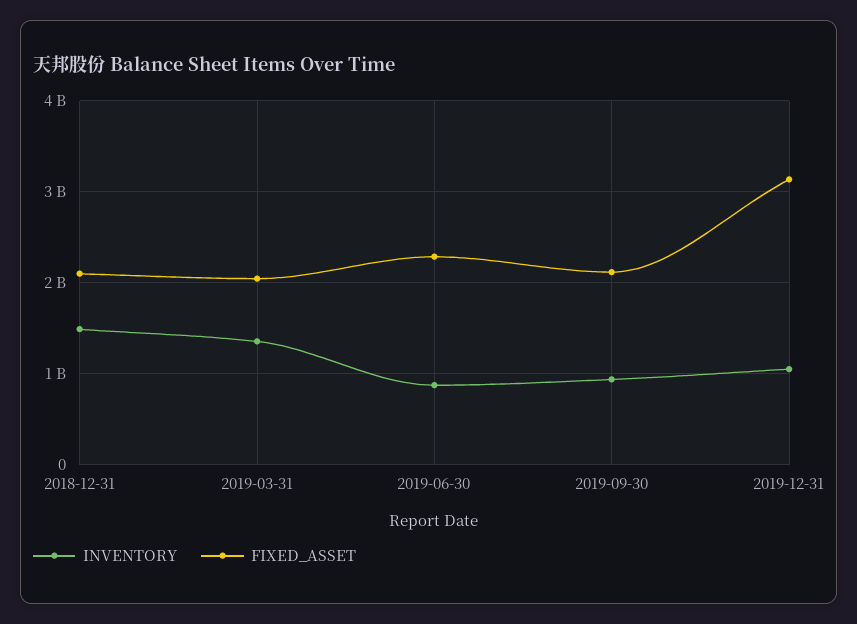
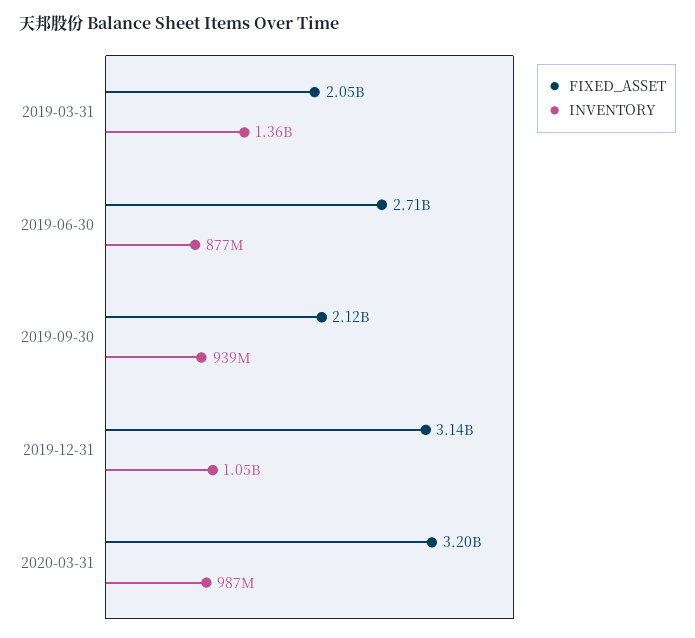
INVENTORY, 2018-12-31: 1500000000 -> none
FIXED_ASSET, 2018-12-31: 2100000000 -> none
FIXED_ASSET, 2019-06-30: 2300000000 -> 2710000000
FIXED_ASSET, 2020-03-31: none -> 3200000000
INVENTORY, 2020-03-31: none -> 987000000

